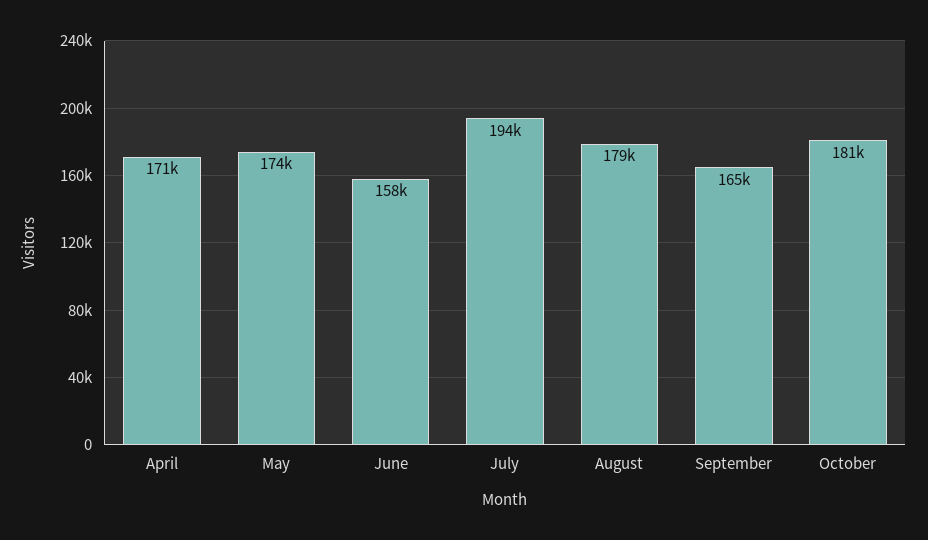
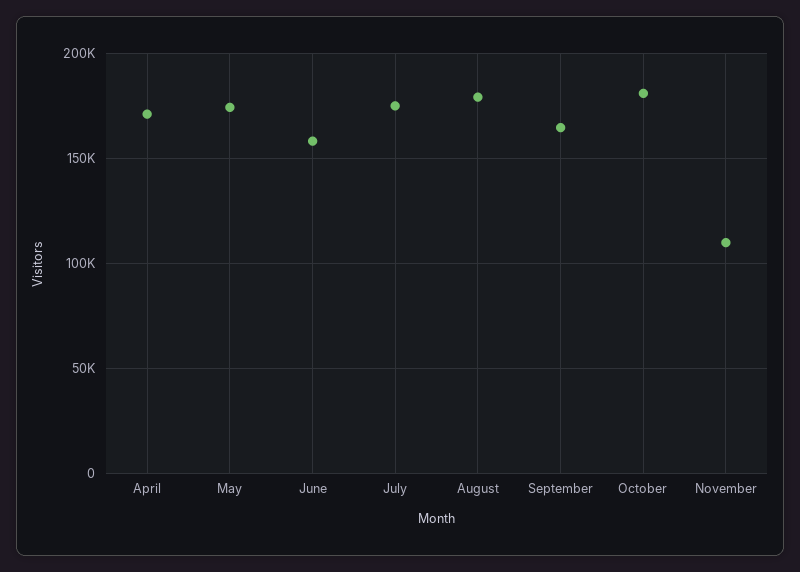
July: 194000 -> 175000
November: none -> 110000

